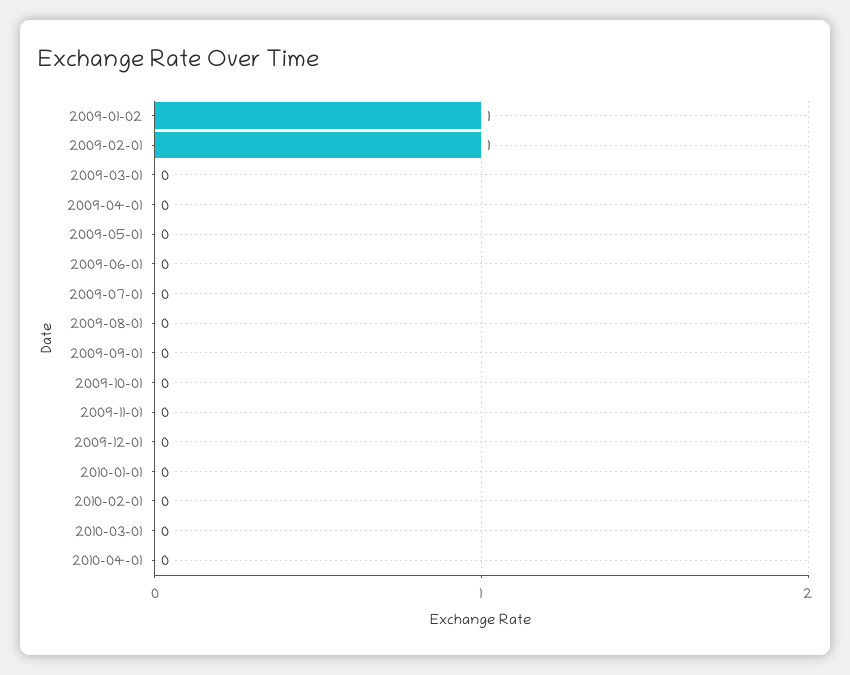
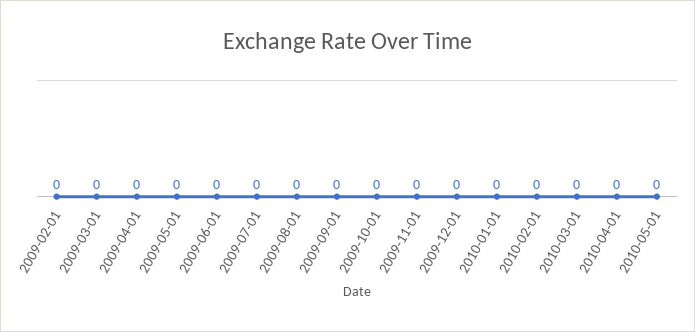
2009-01-02: 1 -> none
2009-02-01: 1 -> 0
2010-05-01: none -> 0

